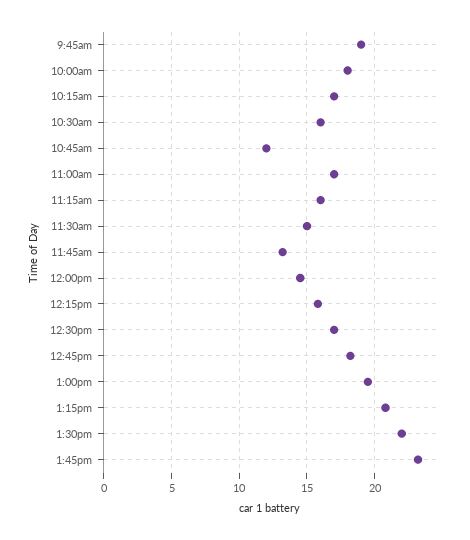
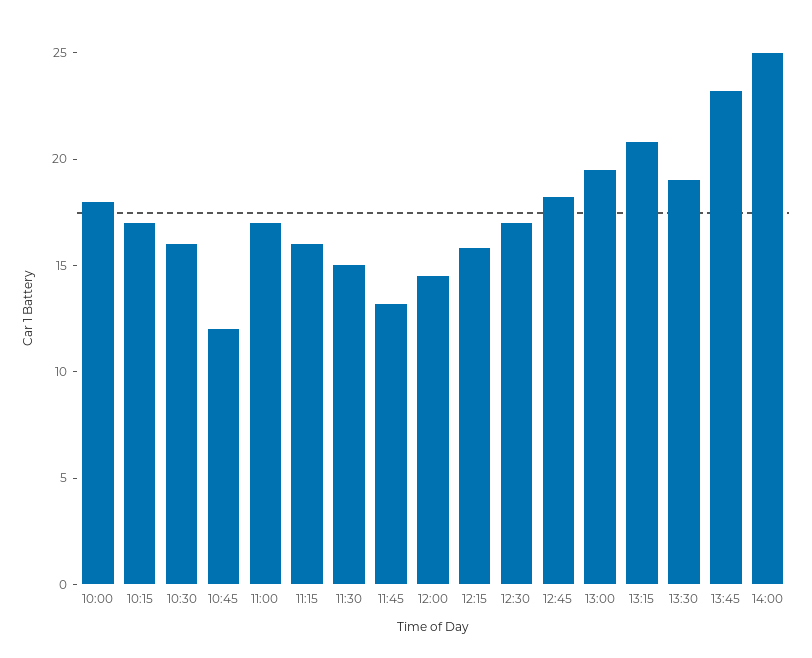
9:45am: 19 -> none
1:30pm: 22 -> 19
14:00: none -> 25

